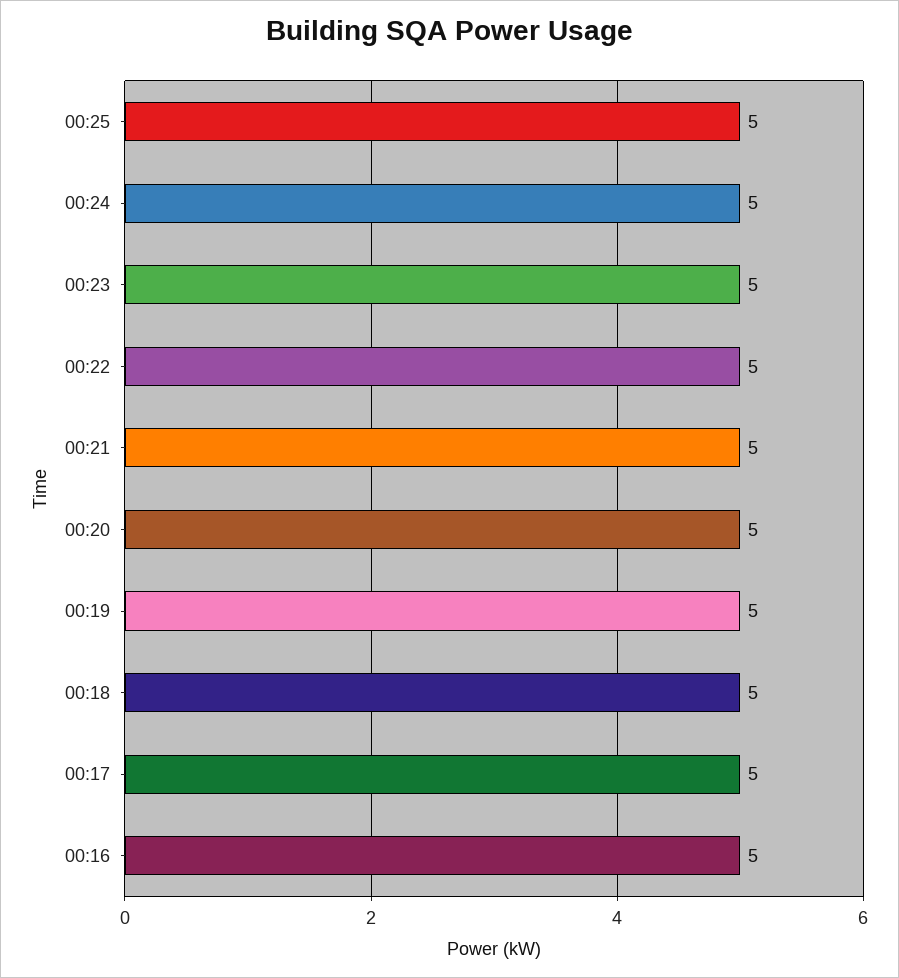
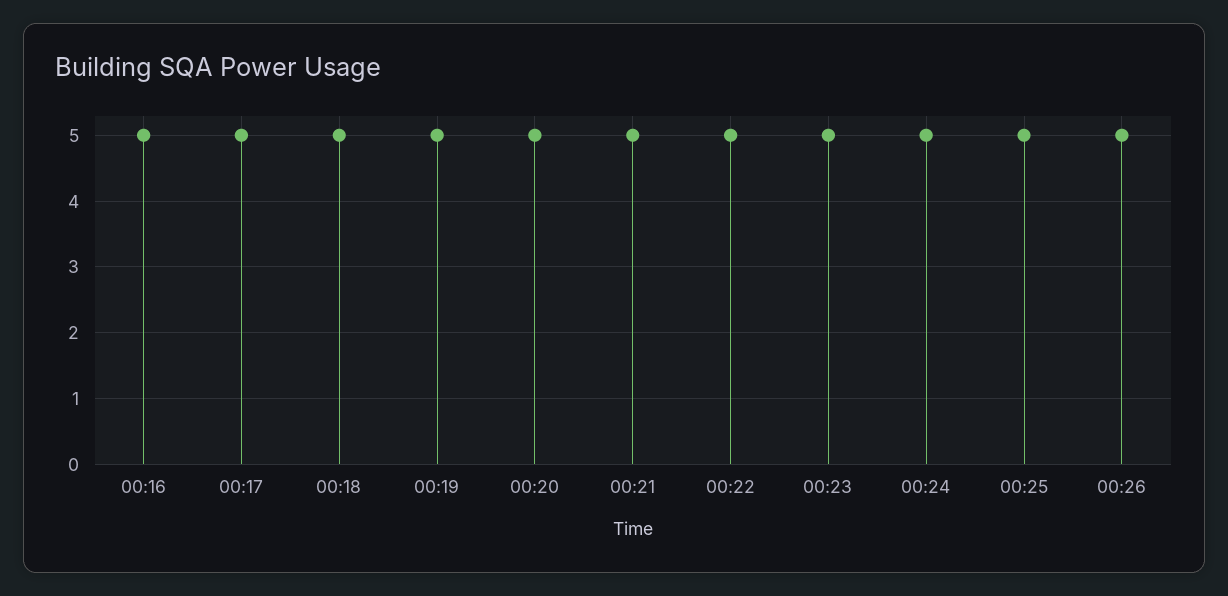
00:26: none -> 5

